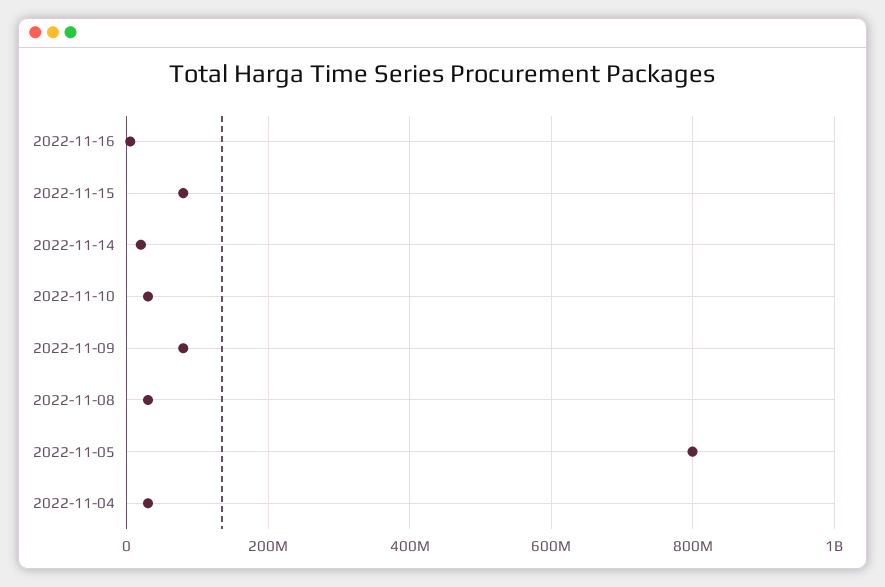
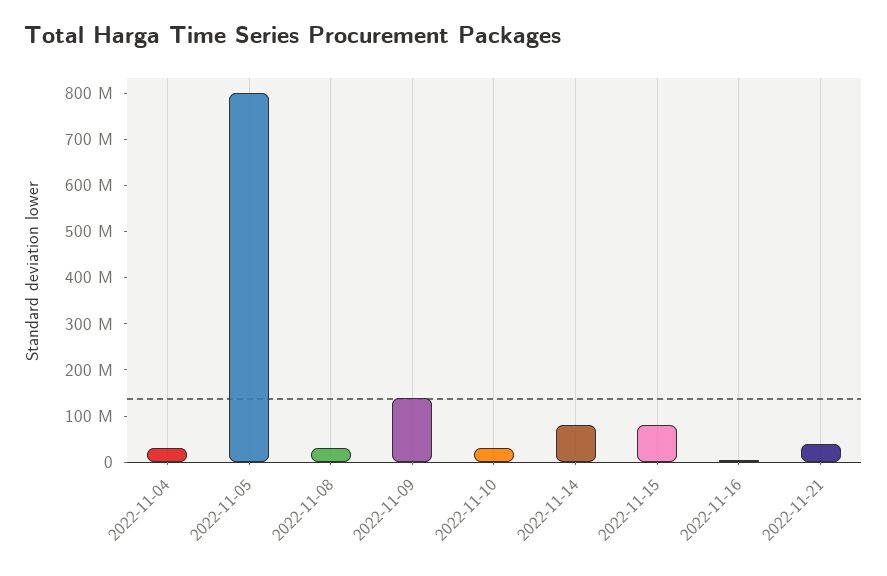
2022-11-14: 20000000 -> 80000000
2022-11-09: 80000000 -> 140000000
2022-11-21: none -> 40000000

